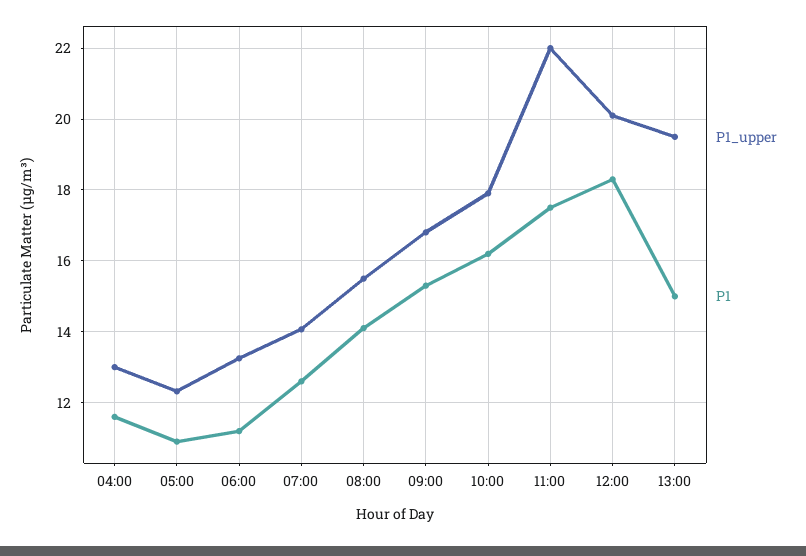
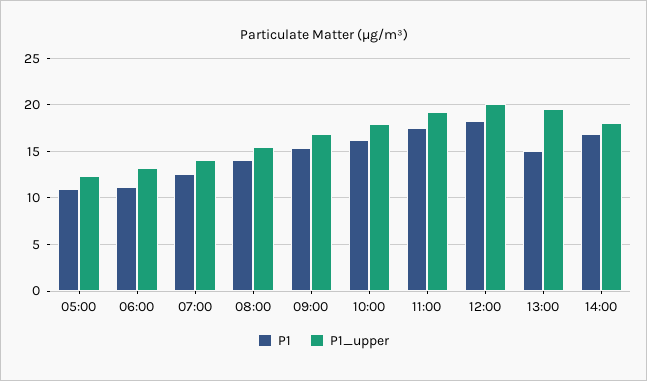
P1_upper, 04:00: 13 -> none
P1, 04:00: 11.6 -> none
P1_upper, 11:00: 22 -> 19
P1, 14:00: none -> 17
P1_upper, 14:00: none -> 18

